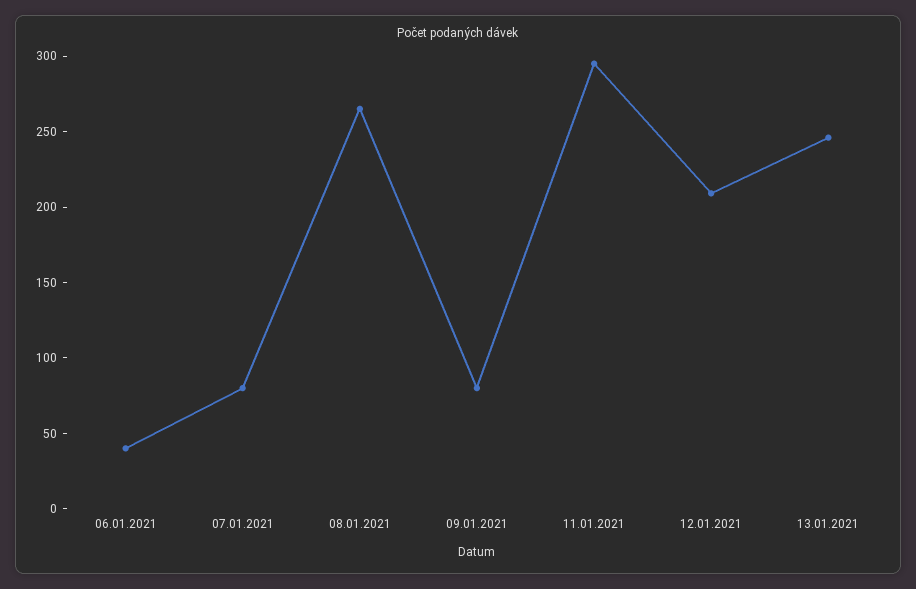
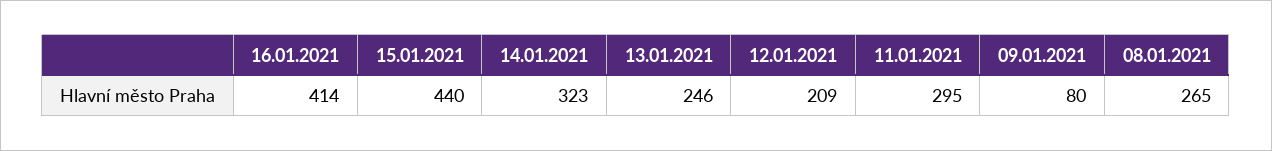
06.01.2021: 40 -> none
07.01.2021: 80 -> none
16.01.2021: none -> 414
15.01.2021: none -> 440
14.01.2021: none -> 323

